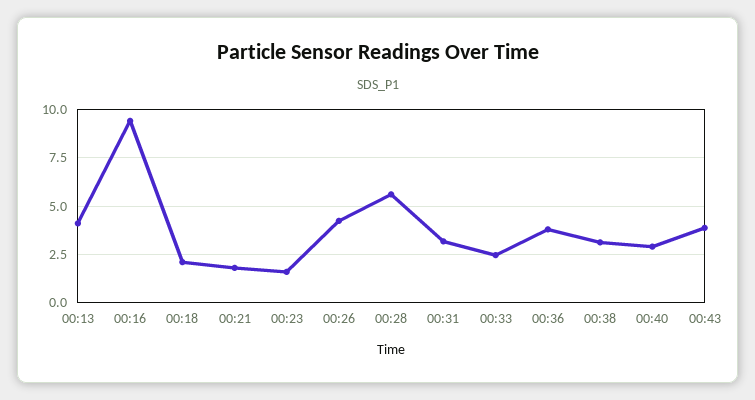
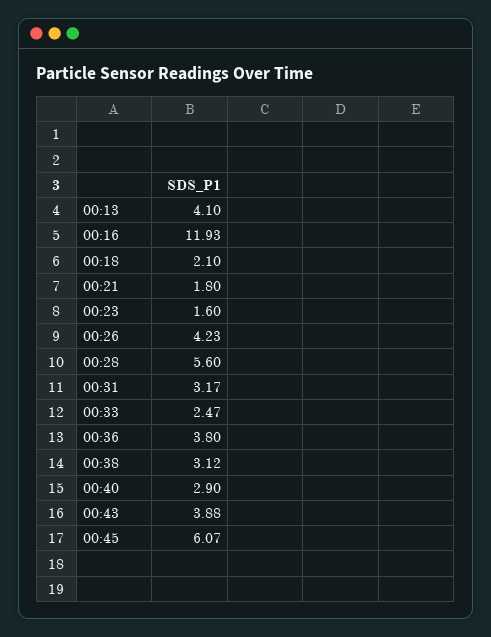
00:16: 9.5 -> 11.93
00:45: none -> 6.07

